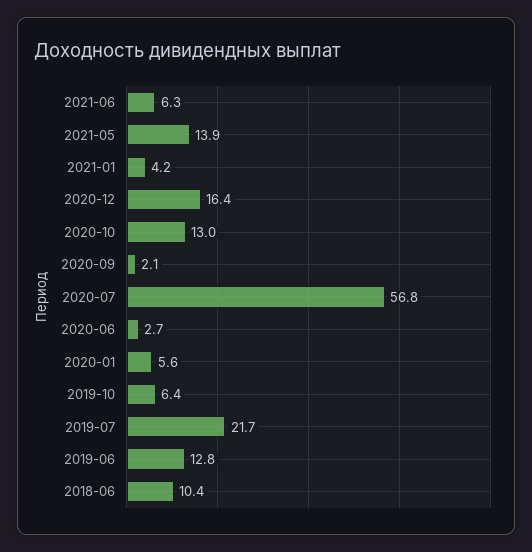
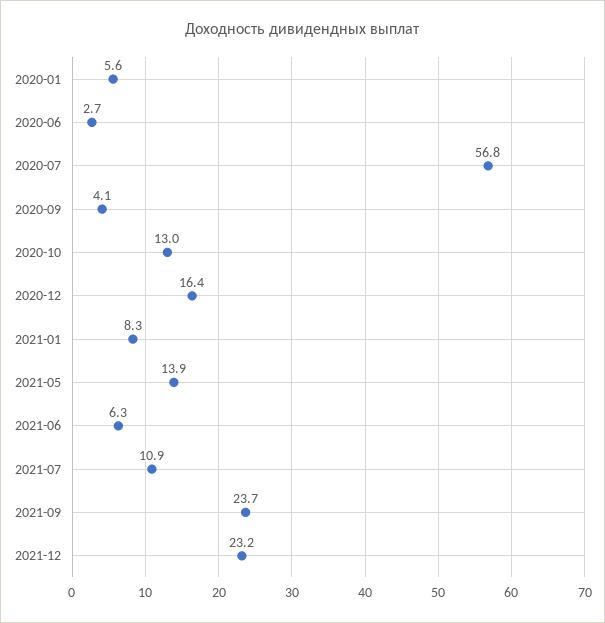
2021-01: 4.2 -> 8.3
2020-09: 2.1 -> 4.1
2019-10: 6.4 -> none
2019-07: 21.7 -> none
2019-06: 12.8 -> none
2018-06: 10.4 -> none
2021-07: none -> 10.9
2021-09: none -> 23.7
2021-12: none -> 23.2

